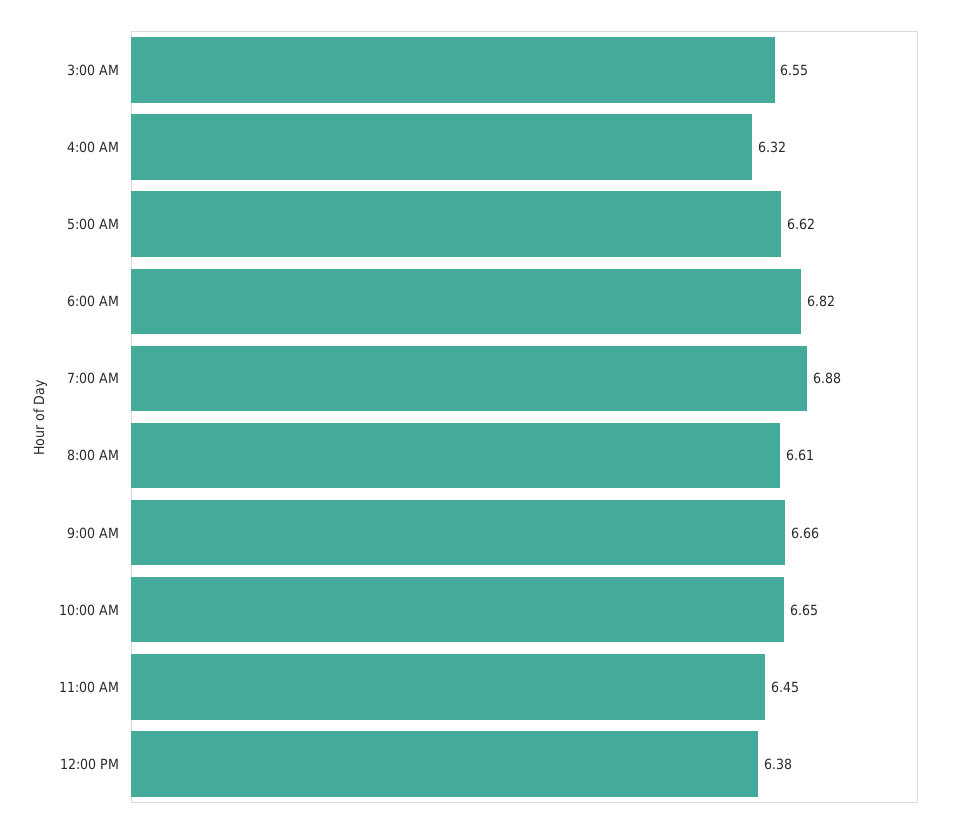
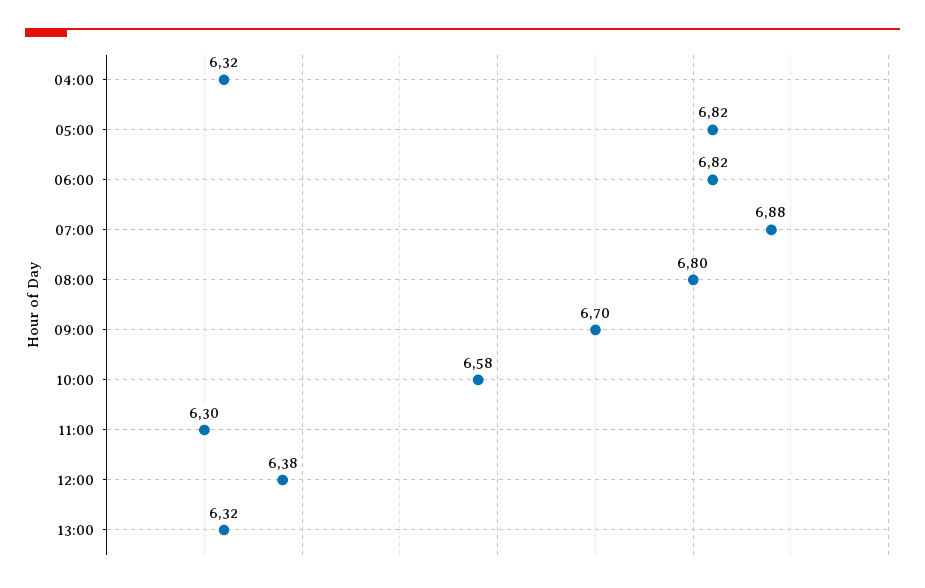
3:00 AM: 6.55 -> none
5:00 AM: 6.62 -> 6.82
8:00 AM: 6.61 -> 6.8
9:00 AM: 6.66 -> 6.7
10:00 AM: 6.65 -> 6.58
11:00 AM: 6.45 -> 6.3
13:00: none -> 6.32

